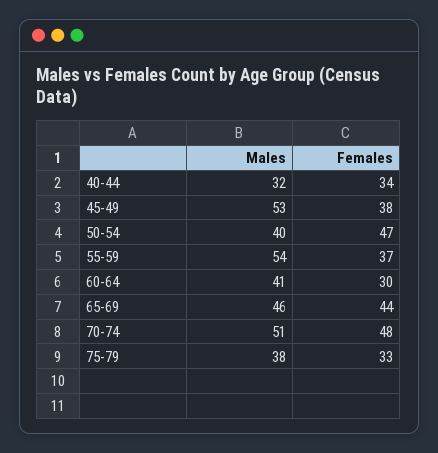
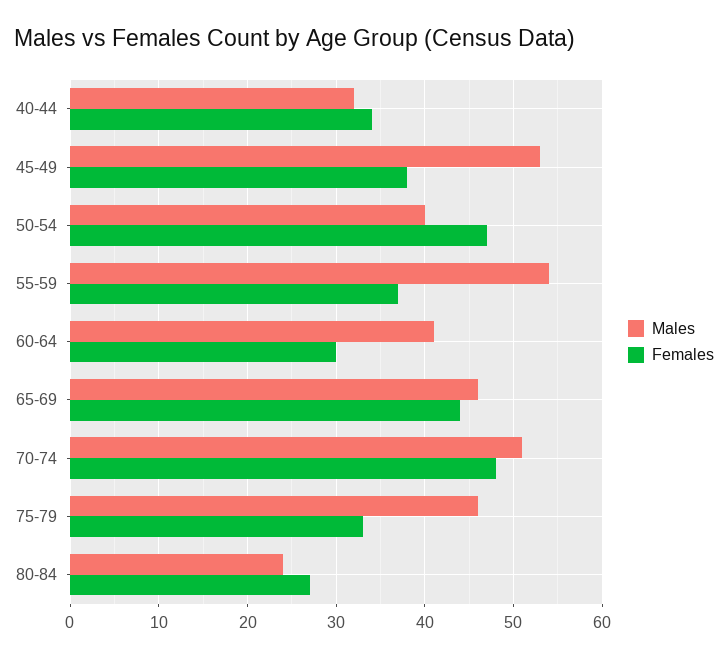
Males, 75-79: 38 -> 46
Males, 80-84: none -> 24
Females, 80-84: none -> 27

